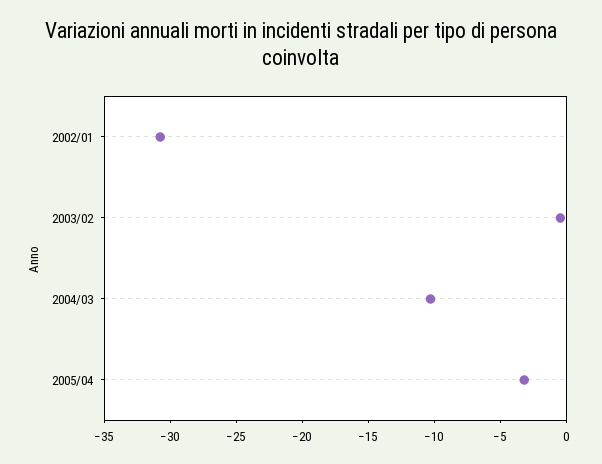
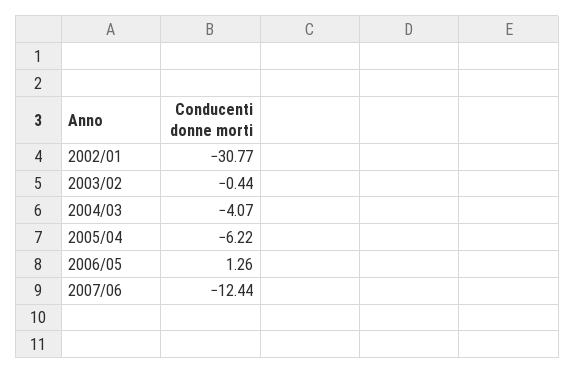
2004/03: -10 -> -4.07
2005/04: -3 -> -6.22
2006/05: none -> 1.26
2007/06: none -> -12.44

